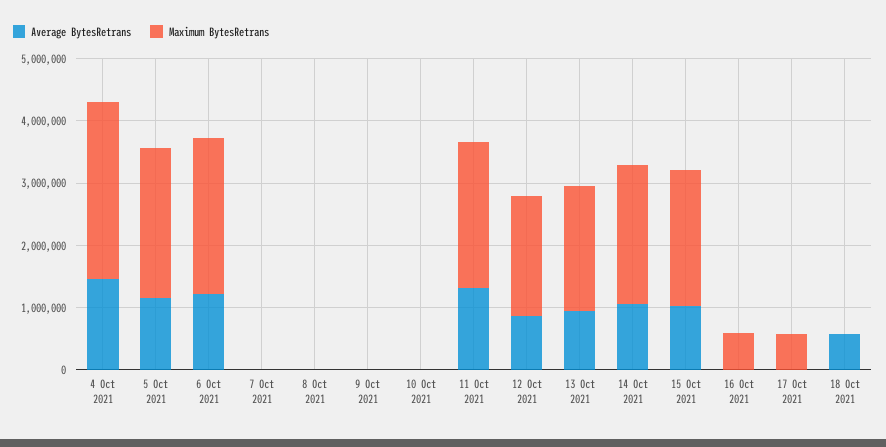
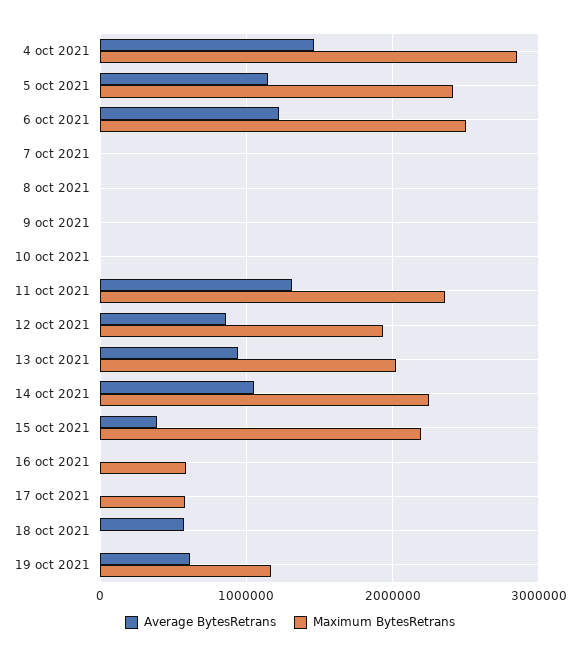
Average BytesRetrans, 15 Oct 2021: 1000000 -> 400000
Average BytesRetrans, 19 oct 2021: none -> 600000
Maximum BytesRetrans, 19 oct 2021: none -> 1200000

